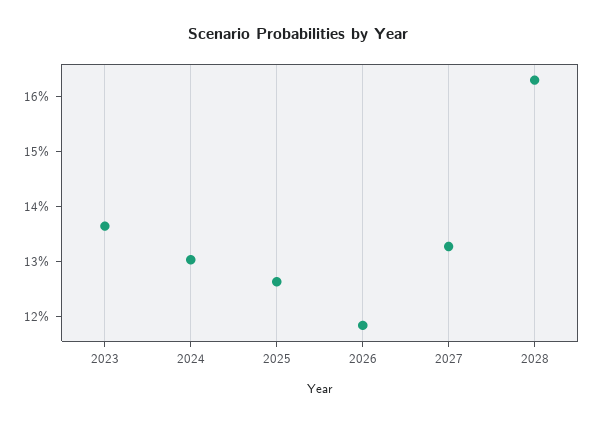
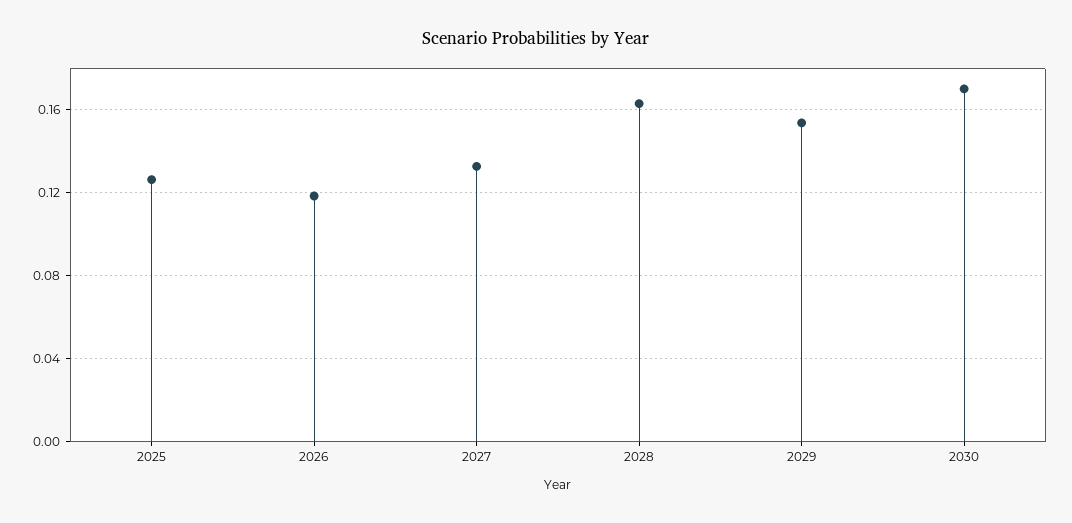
2023: 0.136 -> none
2024: 0.13 -> none
2029: none -> 0.155
2030: none -> 0.17

